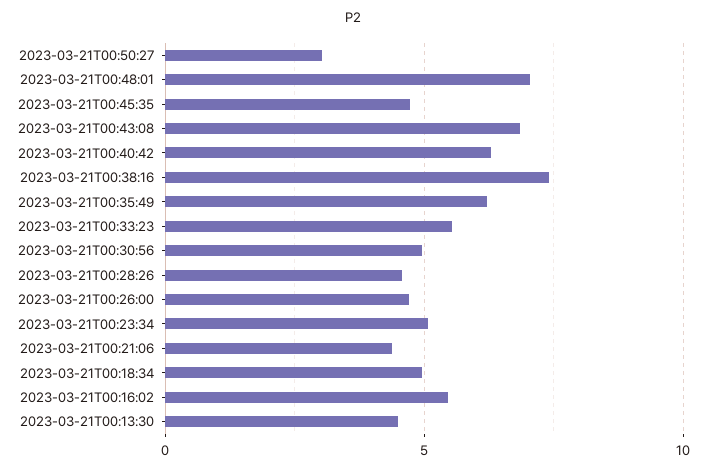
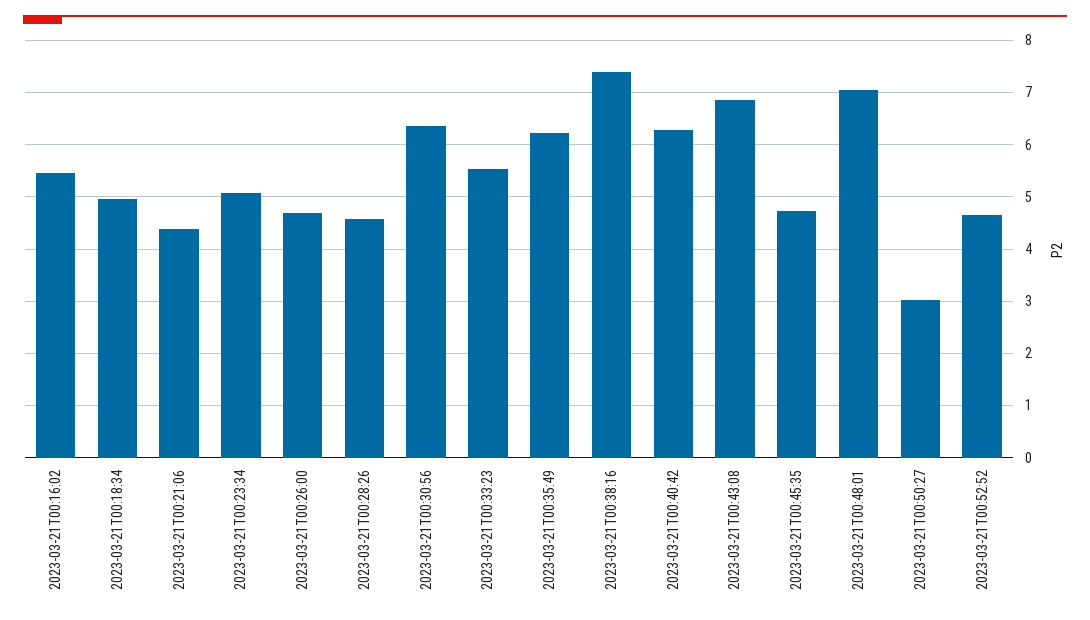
2023-03-21T00:30:56: 5 -> 6.4
2023-03-21T00:13:30: 4.5 -> none
2023-03-21T00:52:52: none -> 4.6

